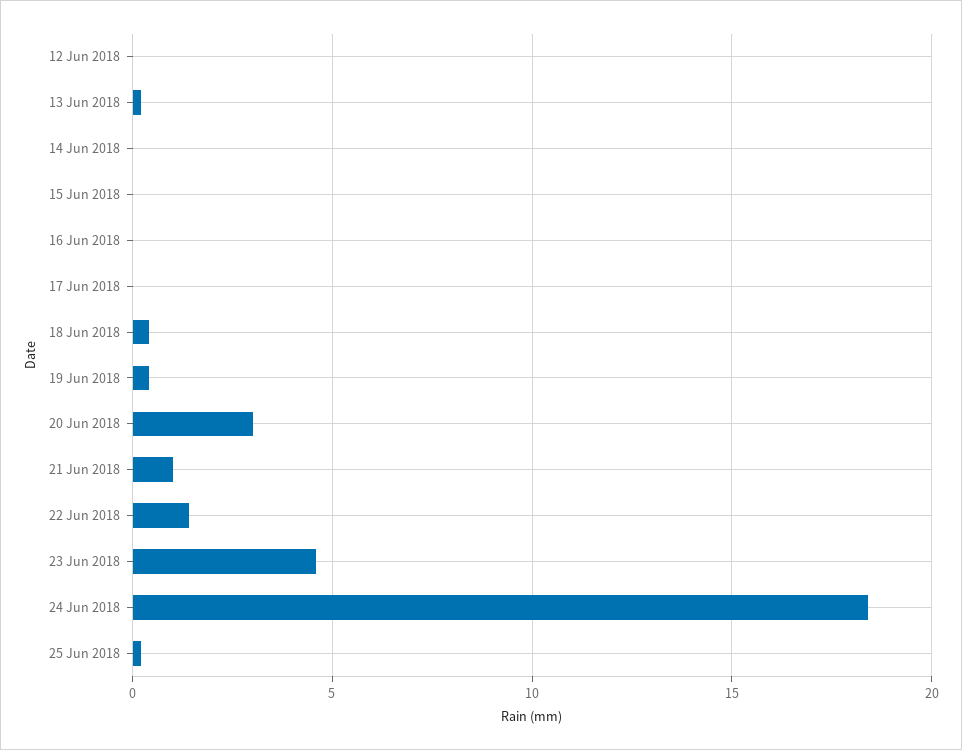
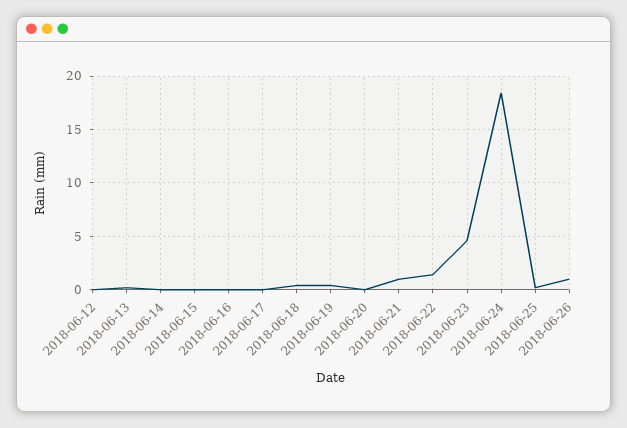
20 Jun 2018: 3 -> 0
2018-06-26: none -> 1

